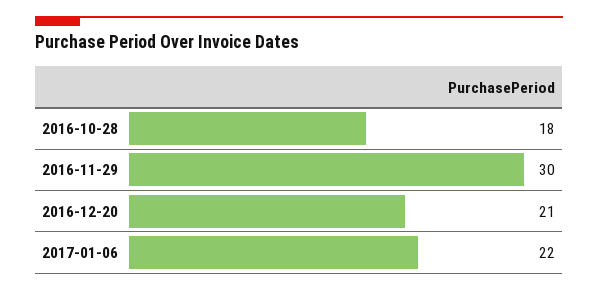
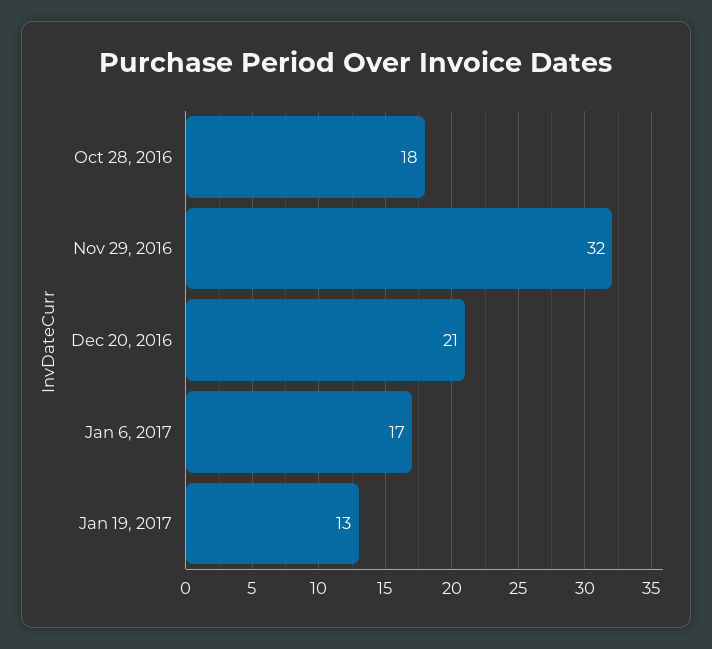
2016-11-29: 30 -> 32
2017-01-06: 22 -> 17
Jan 19, 2017: none -> 13

